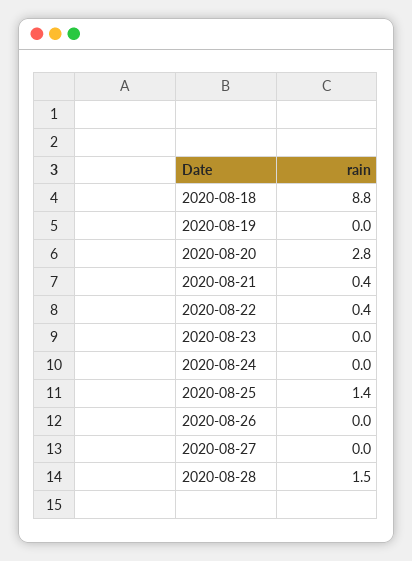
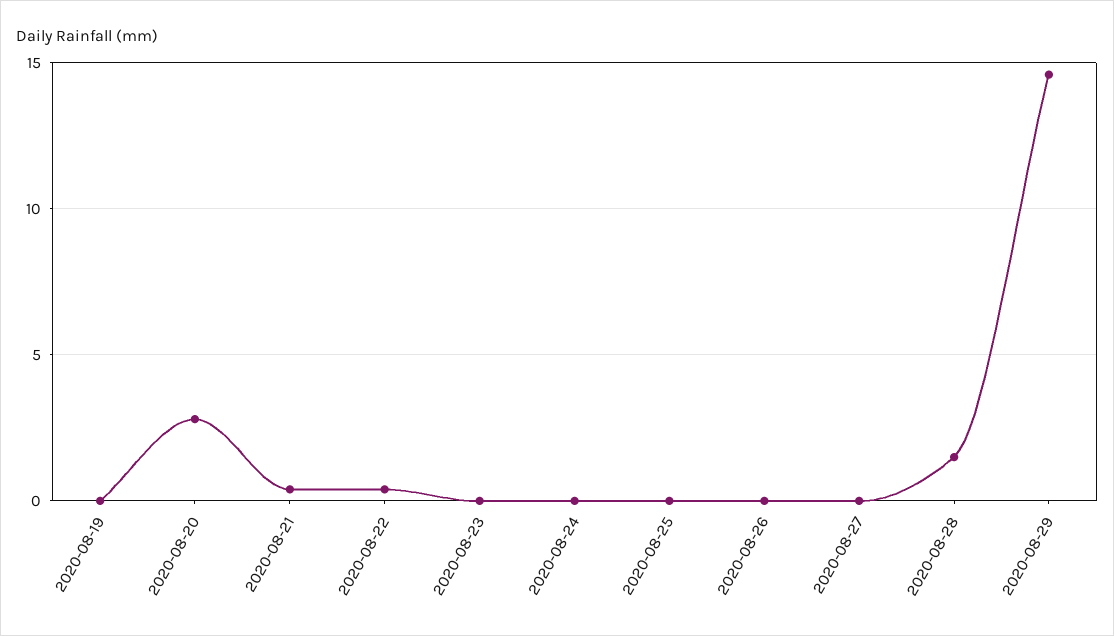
2020-08-18: 8.8 -> none
2020-08-25: 1.4 -> 0
2020-08-29: none -> 14.5

